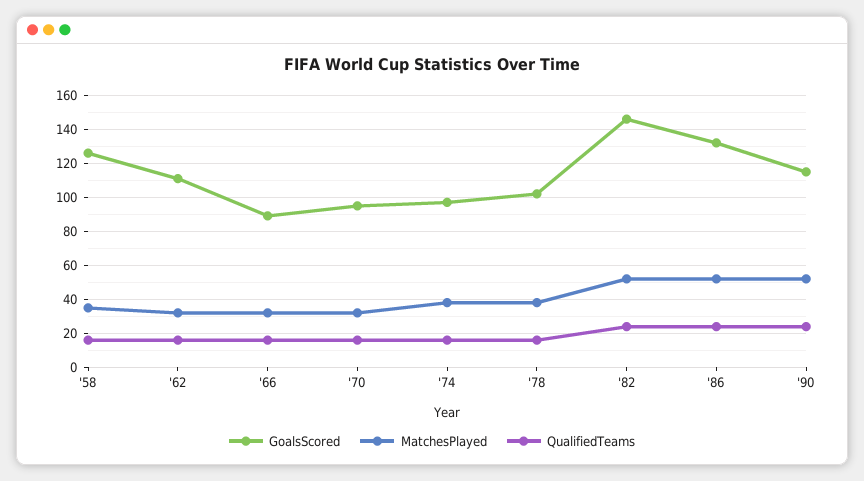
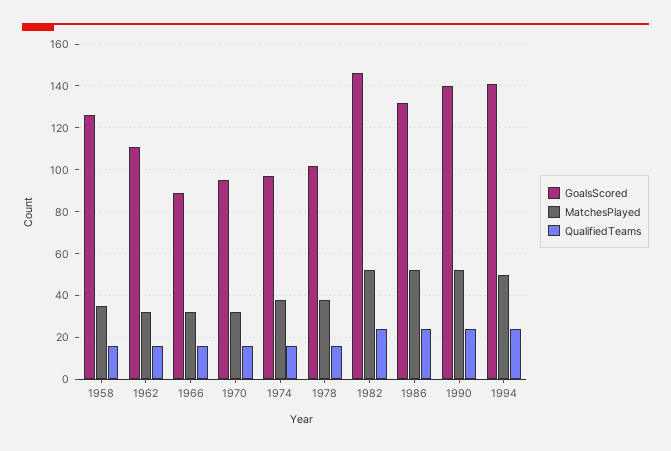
GoalsScored, '90: 115 -> 140
GoalsScored, 1994: none -> 140
MatchesPlayed, 1994: none -> 50
QualifiedTeams, 1994: none -> 25

